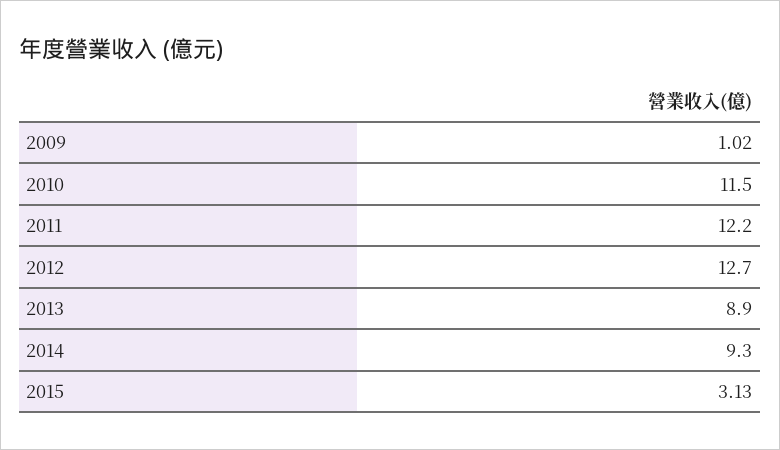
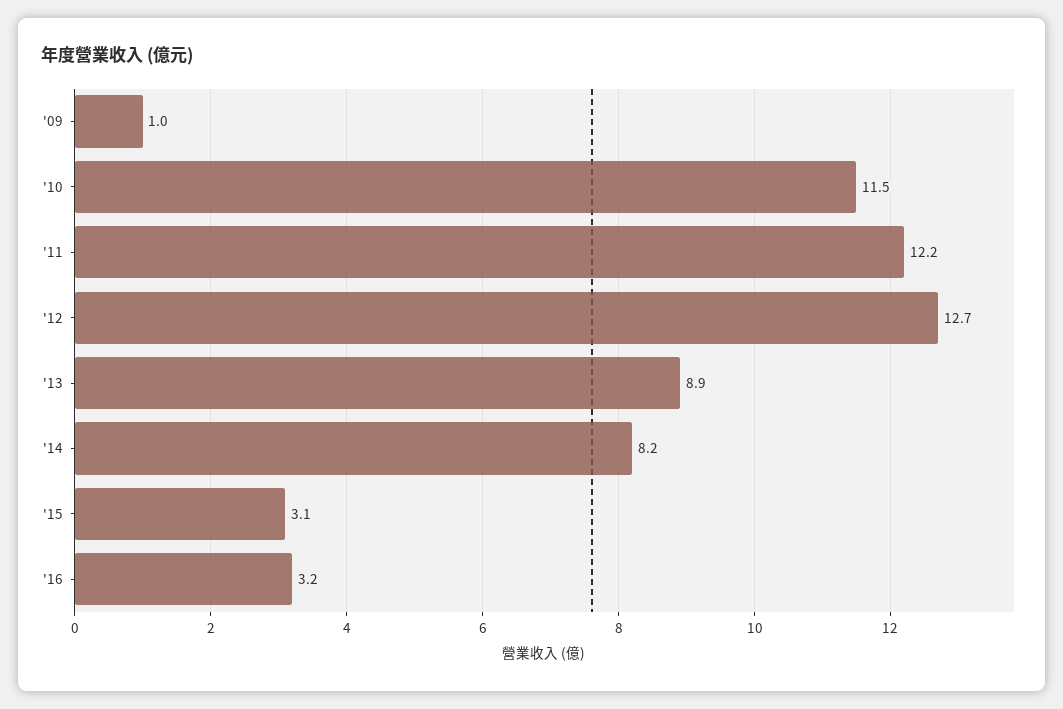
2014: 9.3 -> 8.2
'16: none -> 3.2

